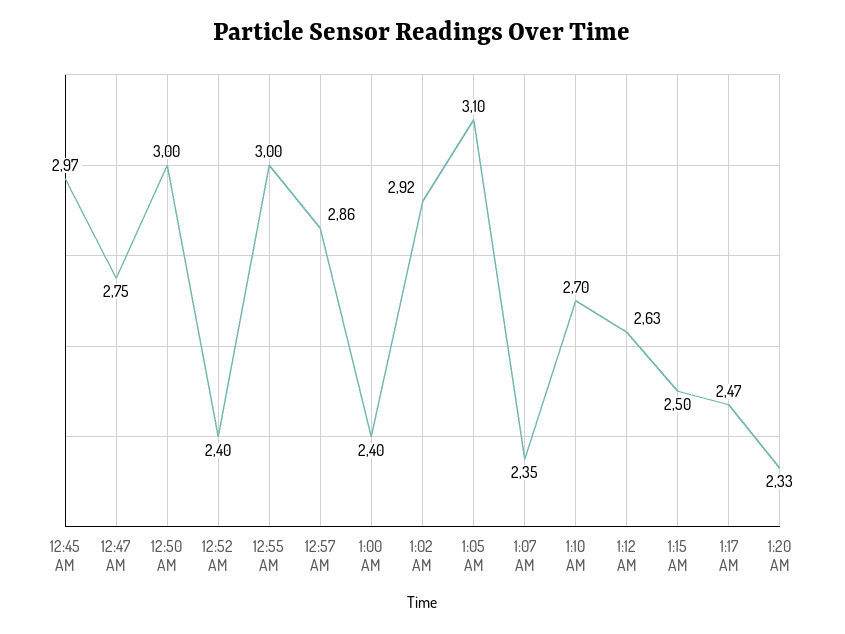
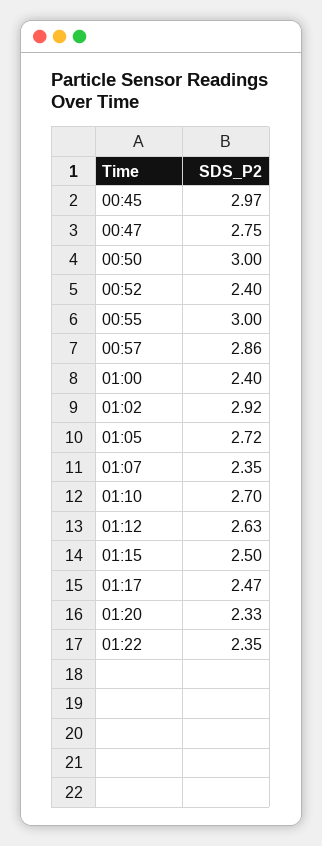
1:05 AM: 3.1 -> 2.72
01:22: none -> 2.35

